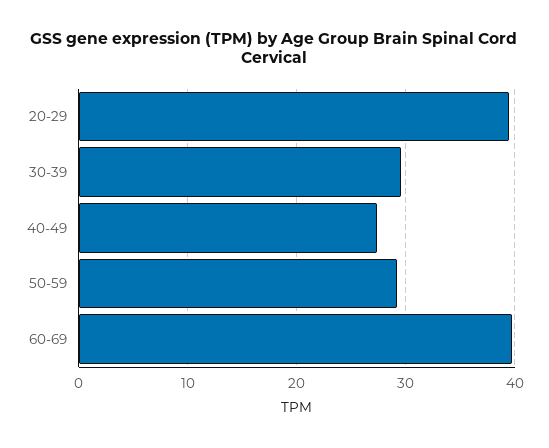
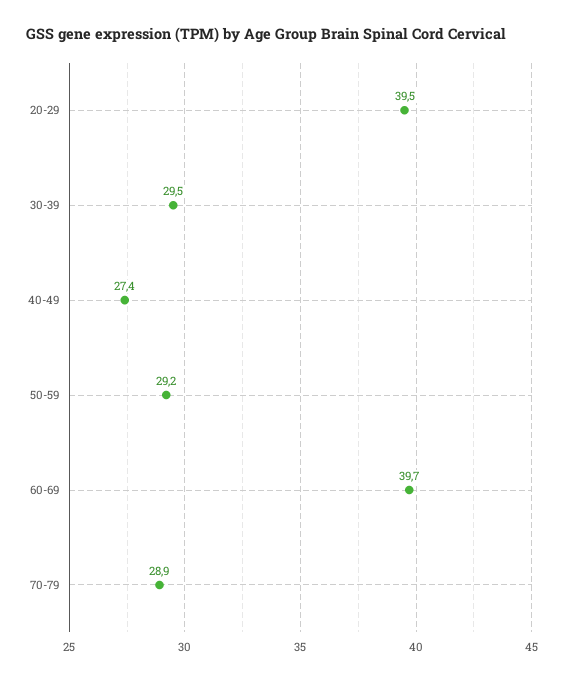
70-79: none -> 28.9

